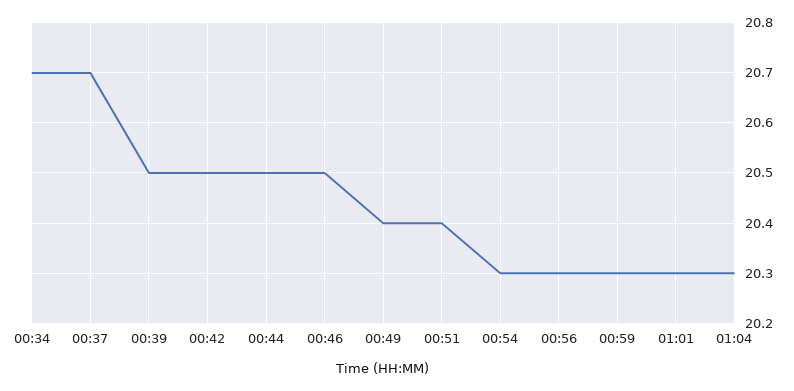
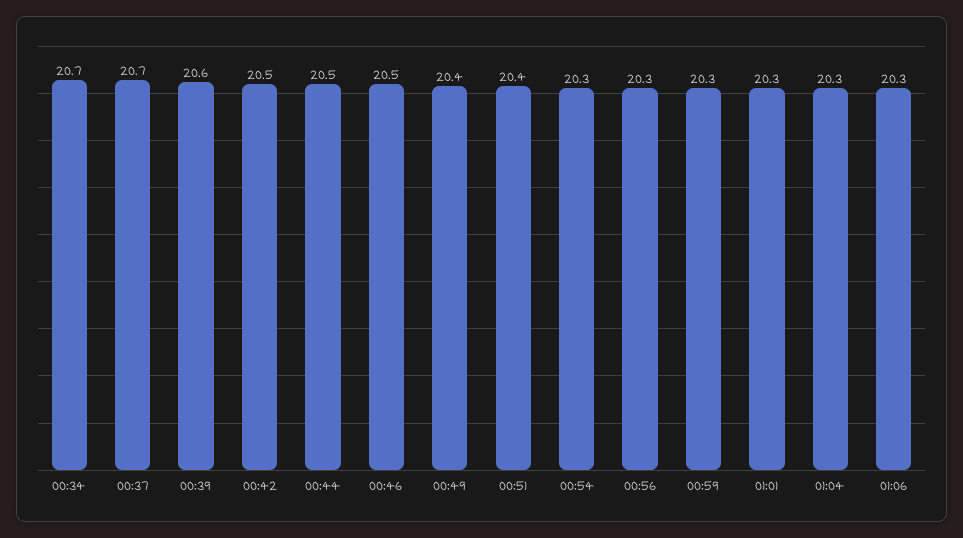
00:39: 20.5 -> 20.6
01:06: none -> 20.3

